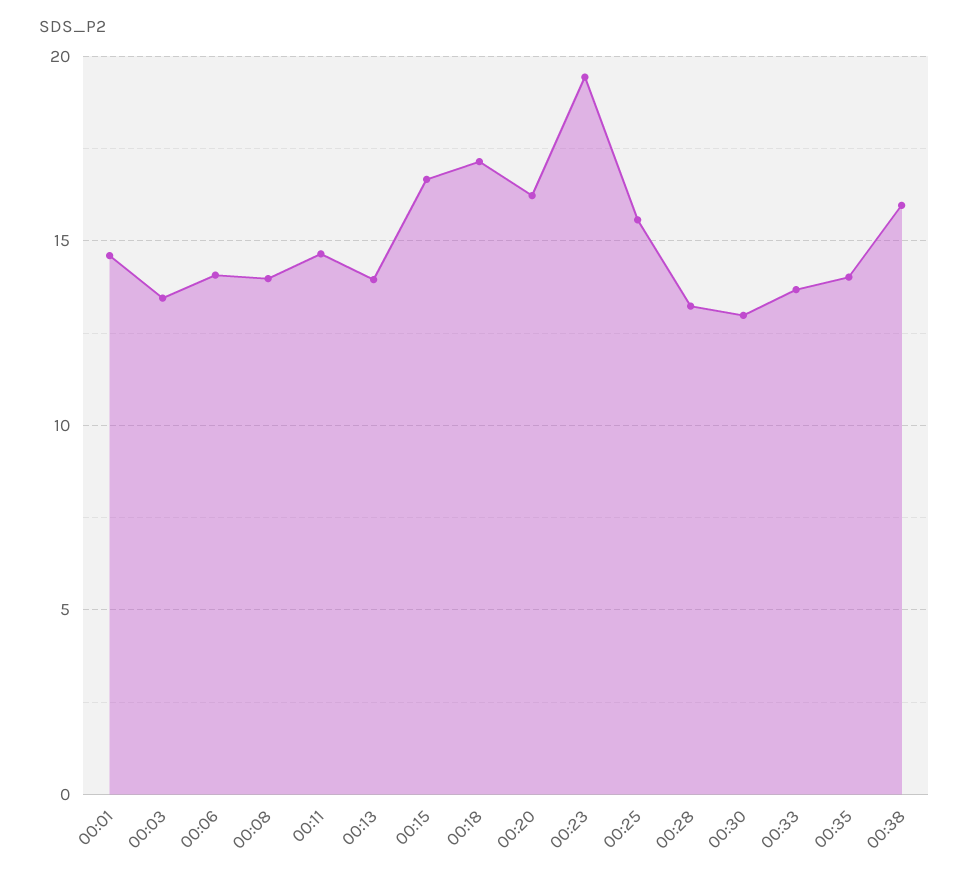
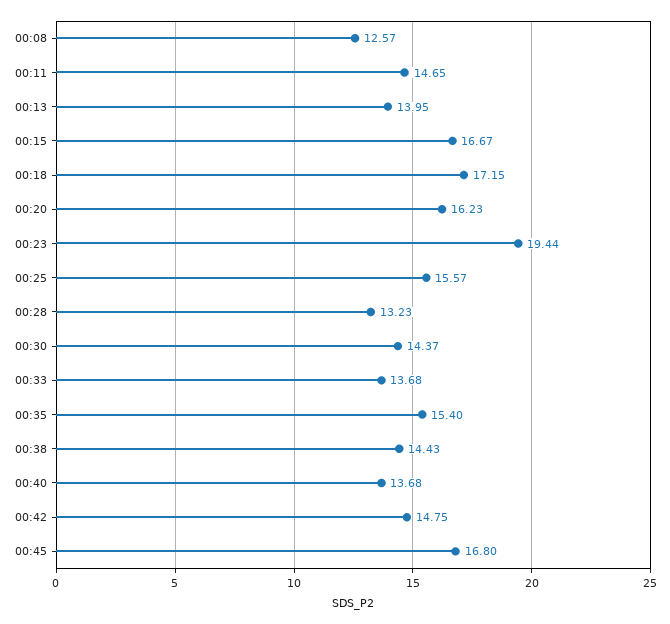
00:01: 14.5 -> none
00:03: 13.5 -> none
00:06: 14 -> none
00:08: 14 -> 12.57
00:30: 13 -> 14.37
00:35: 14 -> 15.4
00:38: 16 -> 14.43
00:40: none -> 13.68
00:42: none -> 14.75
00:45: none -> 16.8

